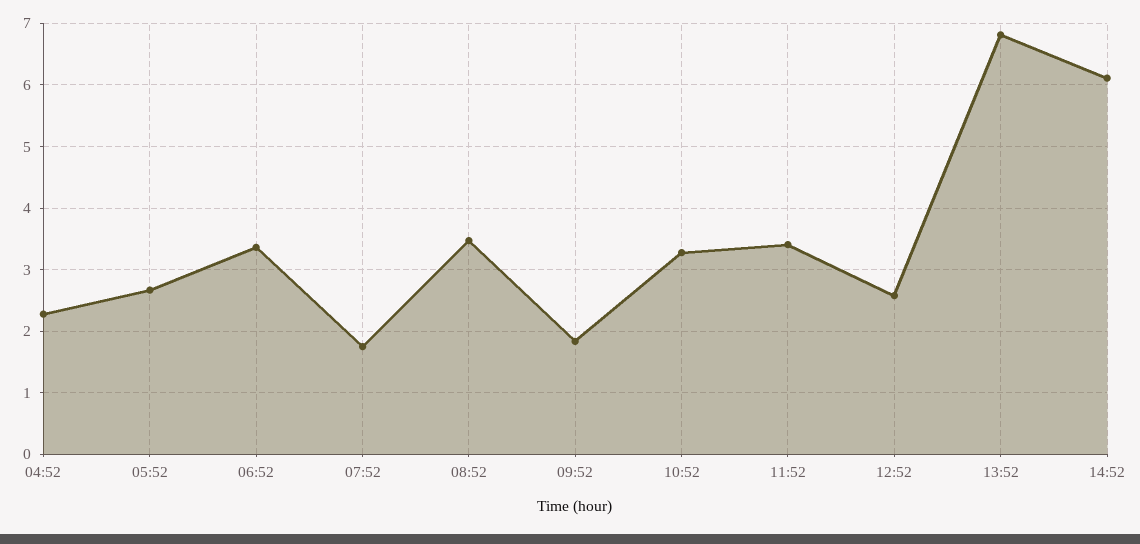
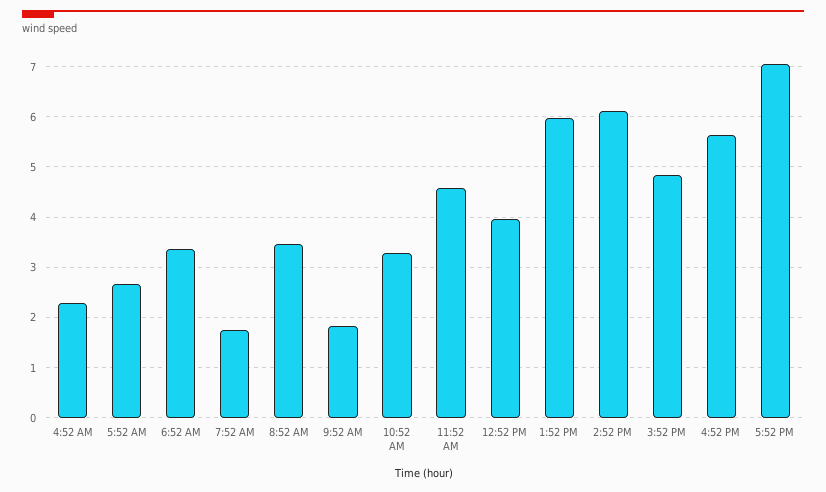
11:52: 3.4 -> 4.6
12:52: 2.6 -> 4
13:52: 6.8 -> 6
3:52 PM: none -> 4.8
4:52 PM: none -> 5.6
5:52 PM: none -> 7

